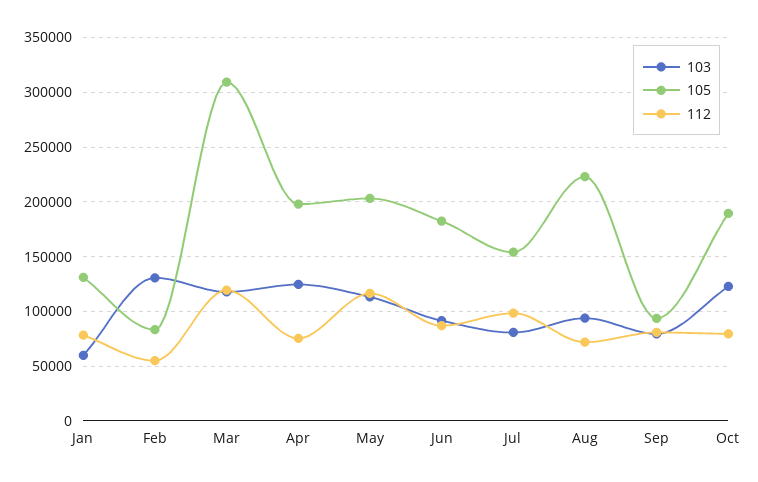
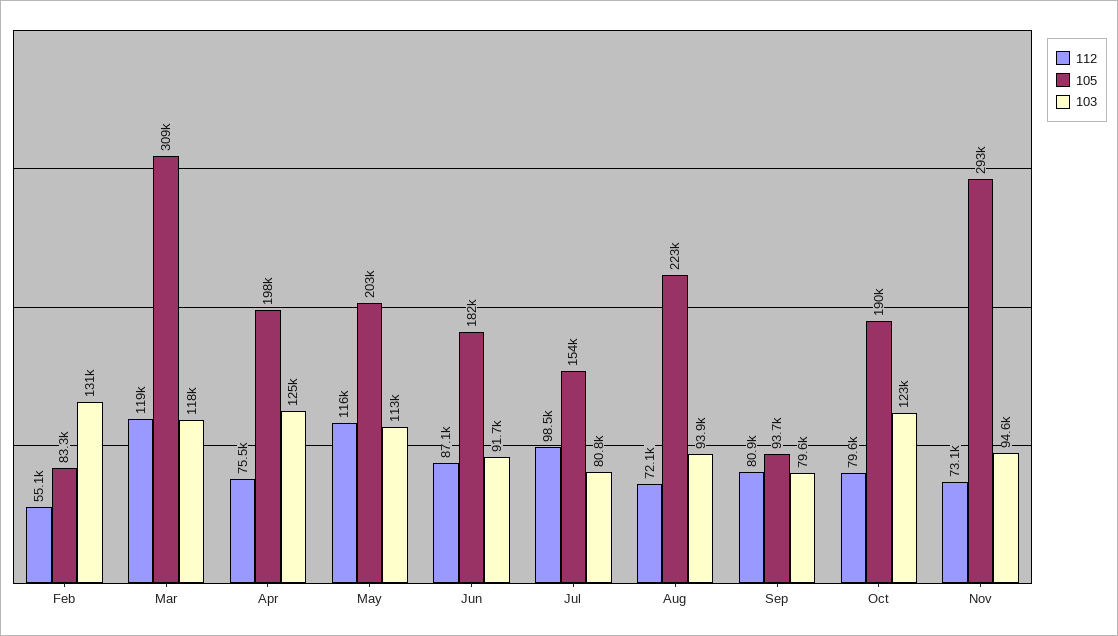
103, Jan: 60000 -> none
105, Jan: 130000 -> none
112, Jan: 80000 -> none
112, Nov: none -> 73100
105, Nov: none -> 293000
103, Nov: none -> 94600

